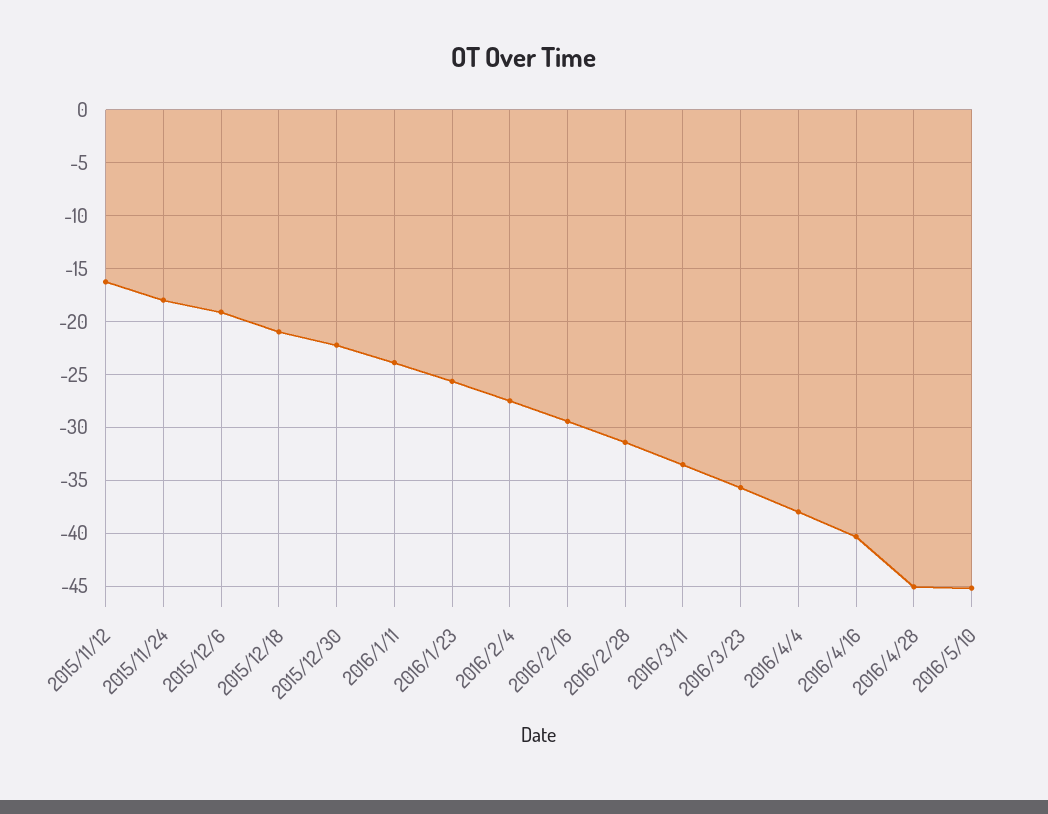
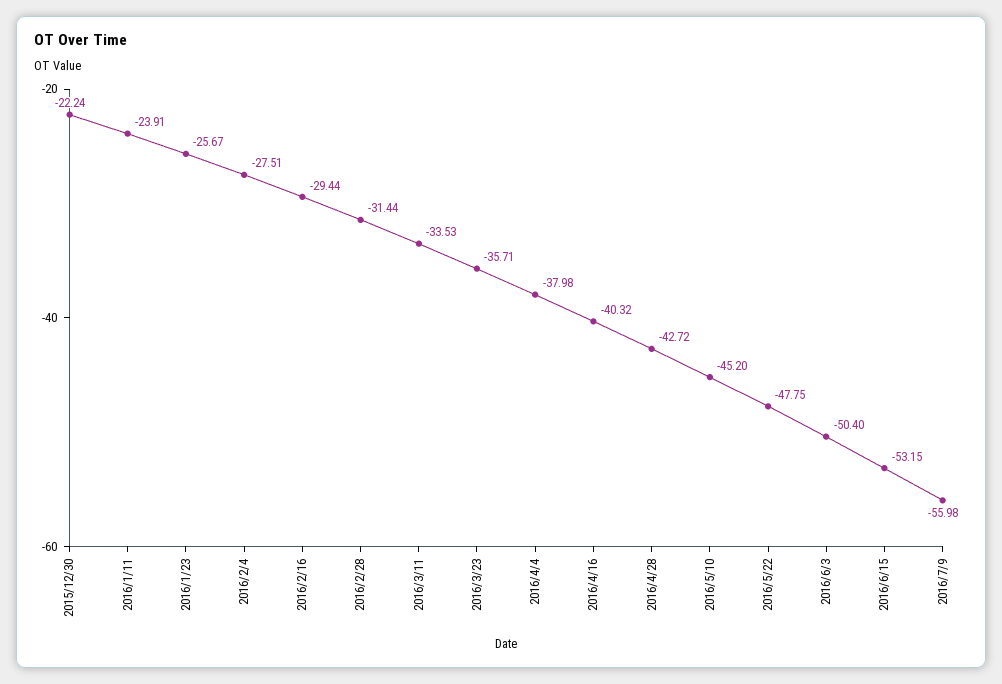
2015/11/12: -16 -> none
2015/11/24: -18 -> none
2015/12/6: -19 -> none
2015/12/18: -21 -> none
2016/4/28: -45 -> -42.72
2016/5/22: none -> -47.75
2016/6/3: none -> -50.4
2016/6/15: none -> -53.15
2016/7/9: none -> -55.98

